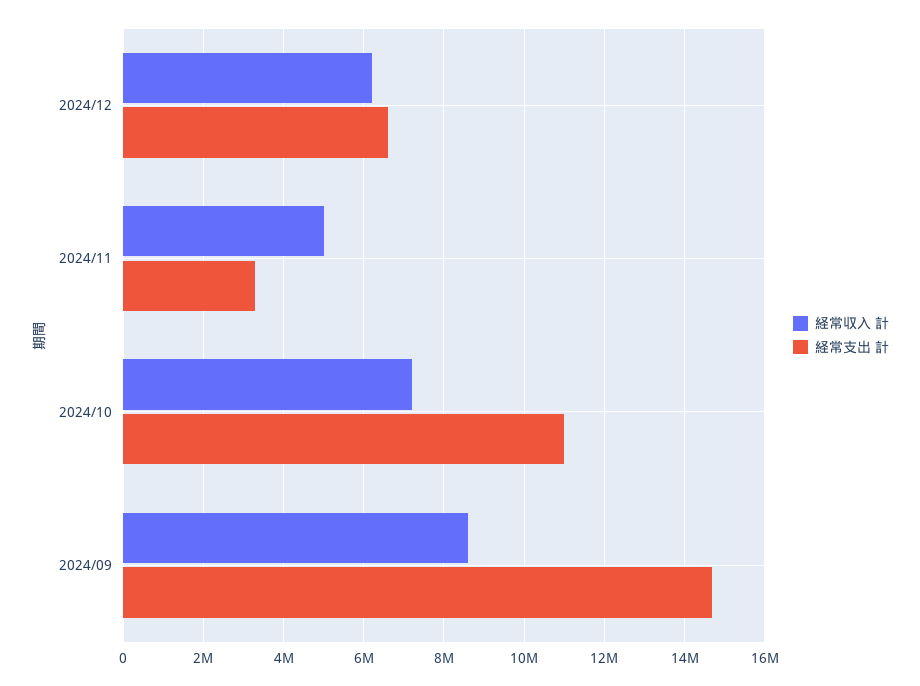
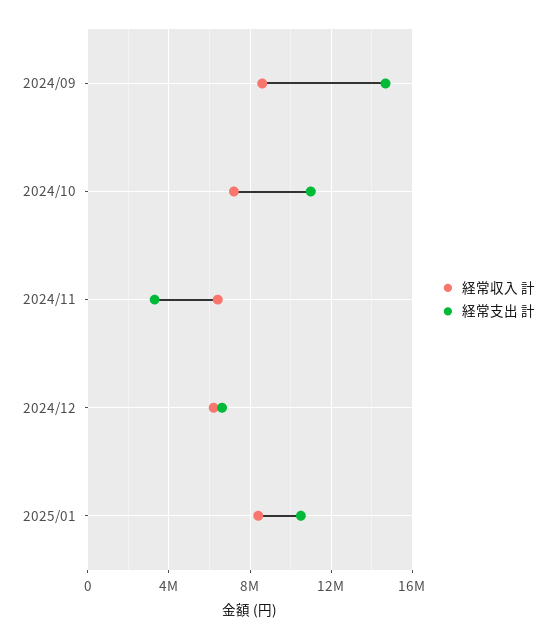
経常収入 計, 2024/11: 5000000 -> 6500000
経常収入 計, 2025/01: none -> 8500000
経常支出 計, 2025/01: none -> 10500000

